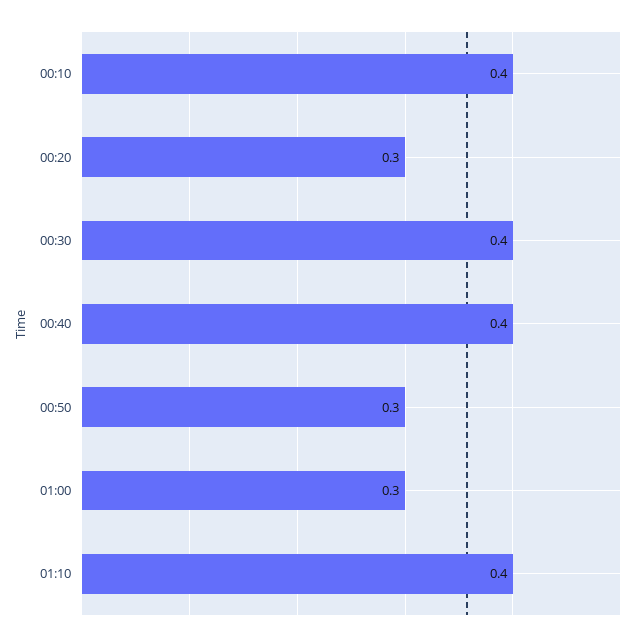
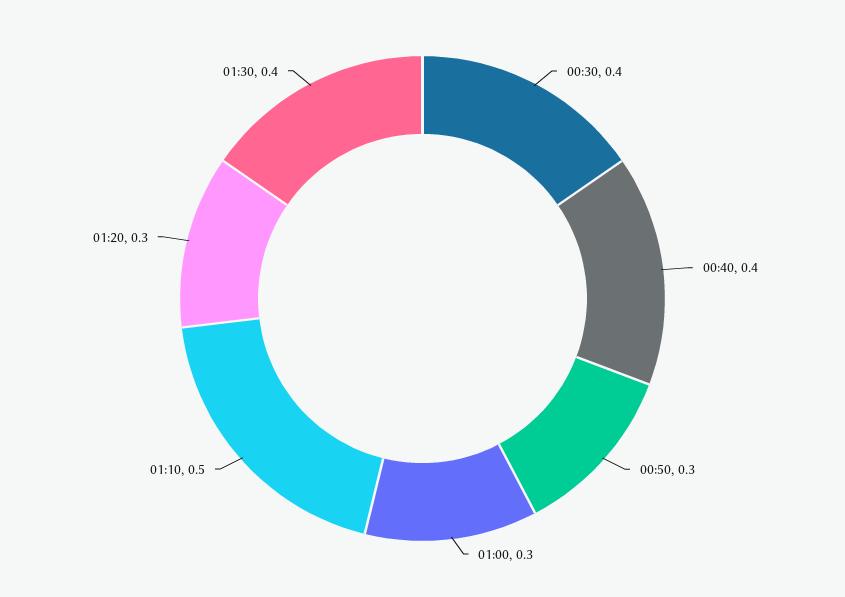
00:10: 0.4 -> none
00:20: 0.3 -> none
01:10: 0.4 -> 0.5
01:20: none -> 0.3
01:30: none -> 0.4

